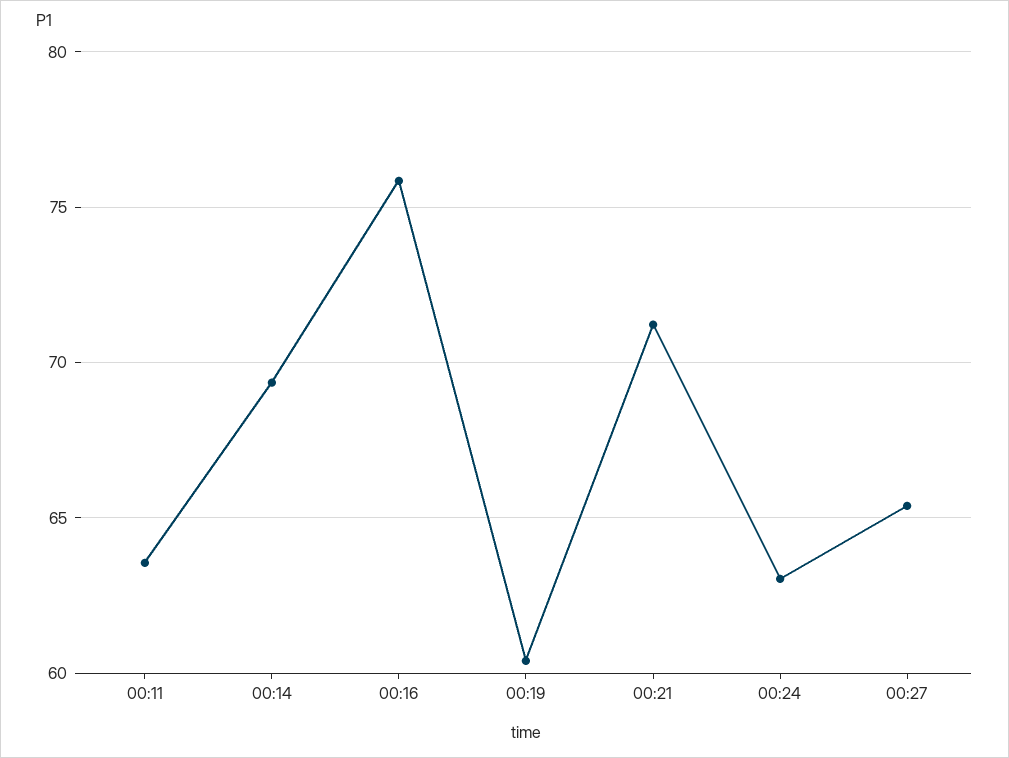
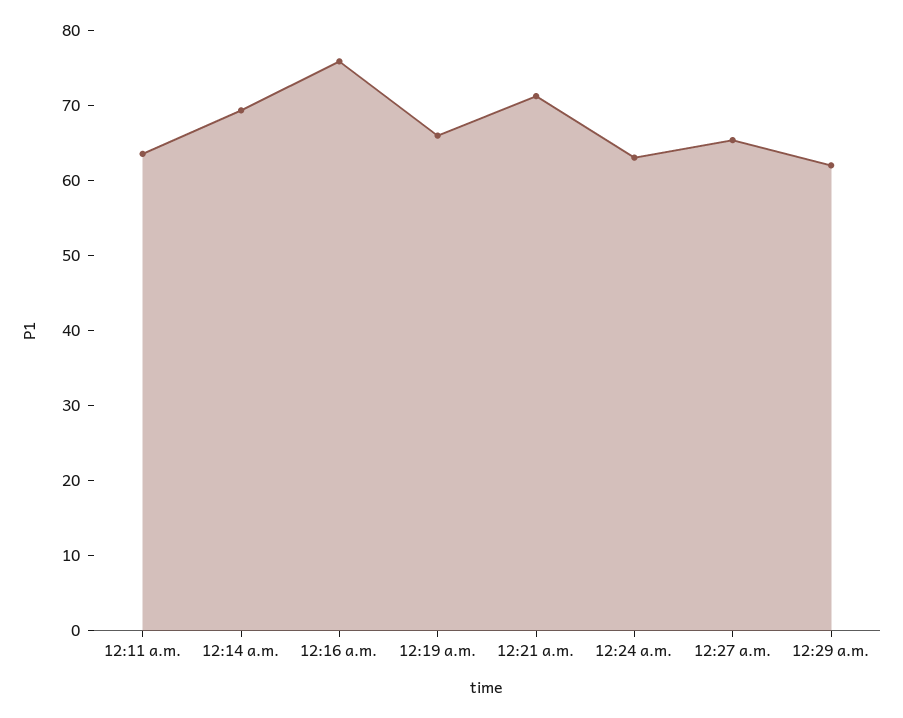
00:19: 60.5 -> 66
12:29 a.m.: none -> 62

